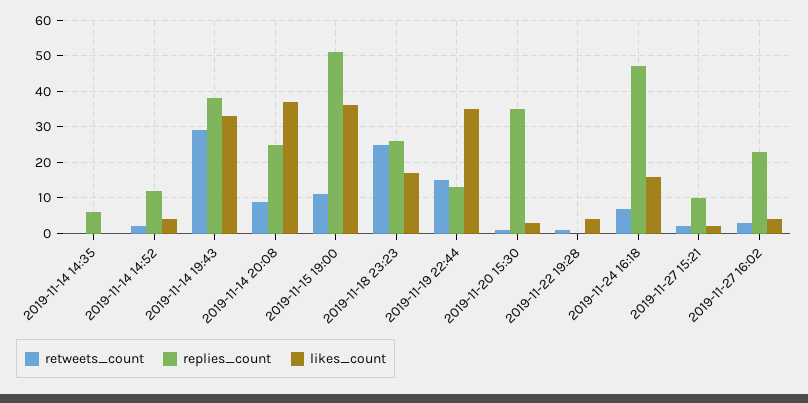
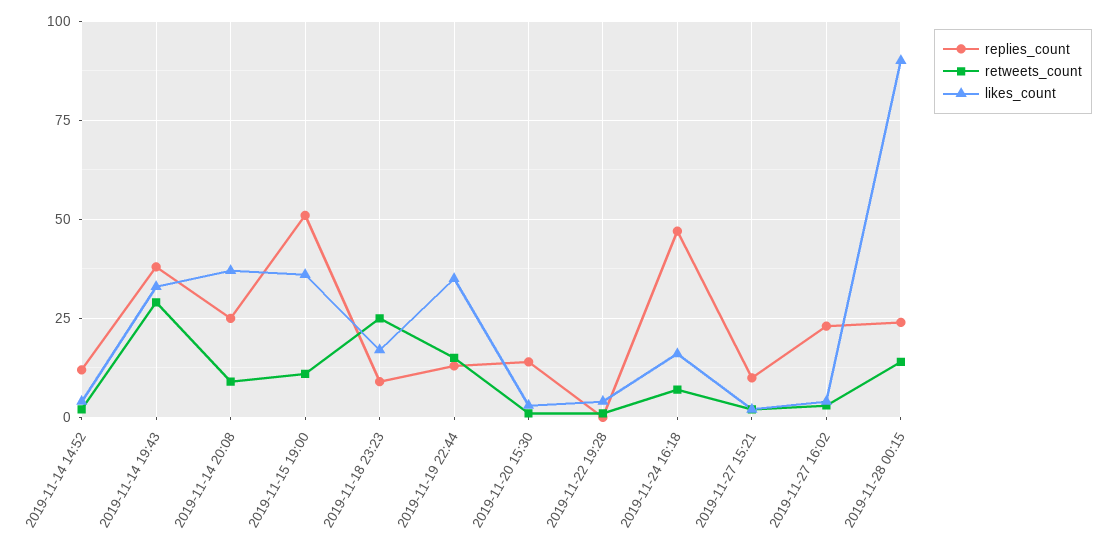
retweets_count, 2019-11-14 14:35: 0 -> none
replies_count, 2019-11-14 14:35: 5 -> none
likes_count, 2019-11-14 14:35: 0 -> none
replies_count, 2019-11-18 23:23: 25 -> 10
replies_count, 2019-11-20 15:30: 35 -> 15
replies_count, 2019-11-28 00:15: none -> 25
retweets_count, 2019-11-28 00:15: none -> 15
likes_count, 2019-11-28 00:15: none -> 90

